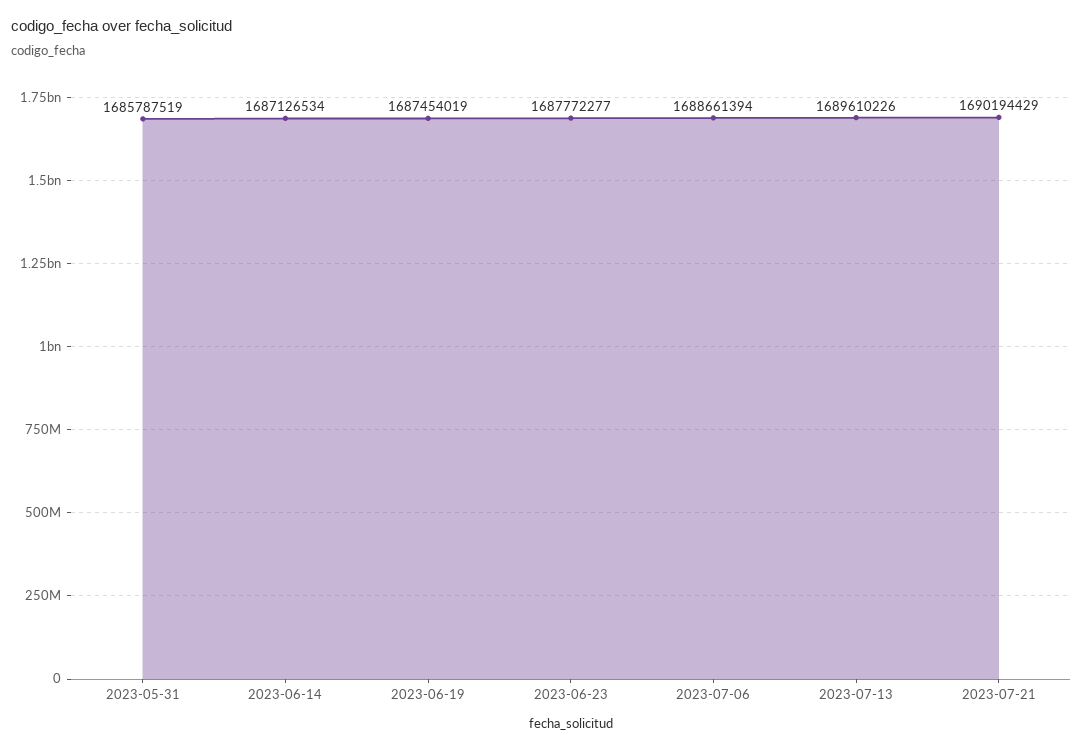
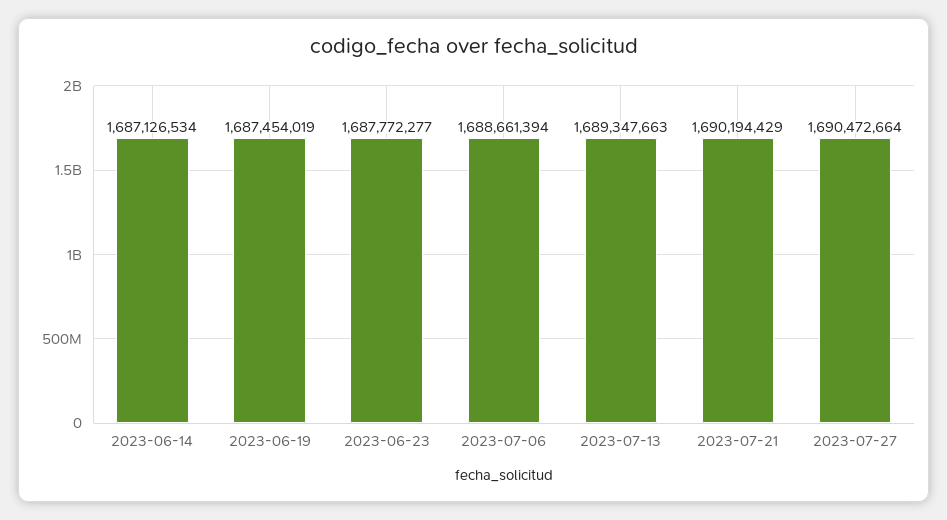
2023-05-31: 1685787519 -> none
2023-07-13: 1689610226 -> 1689347663
2023-07-27: none -> 1690472664

